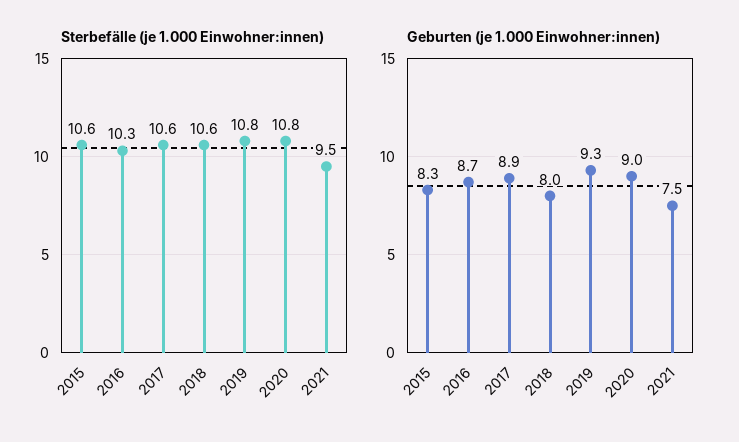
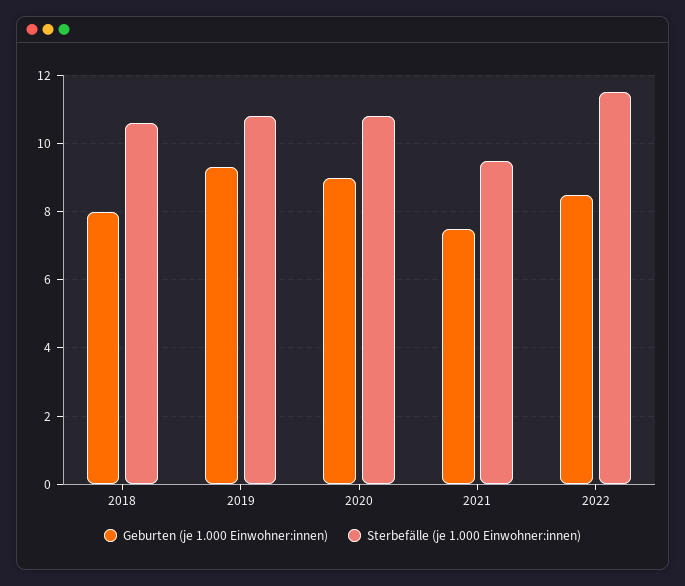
Sterbefälle (je 1.000 Einwohner:innen), 2015: 10.6 -> none
Sterbefälle (je 1.000 Einwohner:innen), 2016: 10.3 -> none
Sterbefälle (je 1.000 Einwohner:innen), 2017: 10.6 -> none
Geburten (je 1.000 Einwohner:innen), 2015: 8.3 -> none
Geburten (je 1.000 Einwohner:innen), 2016: 8.7 -> none
Geburten (je 1.000 Einwohner:innen), 2017: 8.9 -> none
Geburten (je 1.000 Einwohner:innen), 2022: none -> 8.5
Sterbefälle (je 1.000 Einwohner:innen), 2022: none -> 11.5

